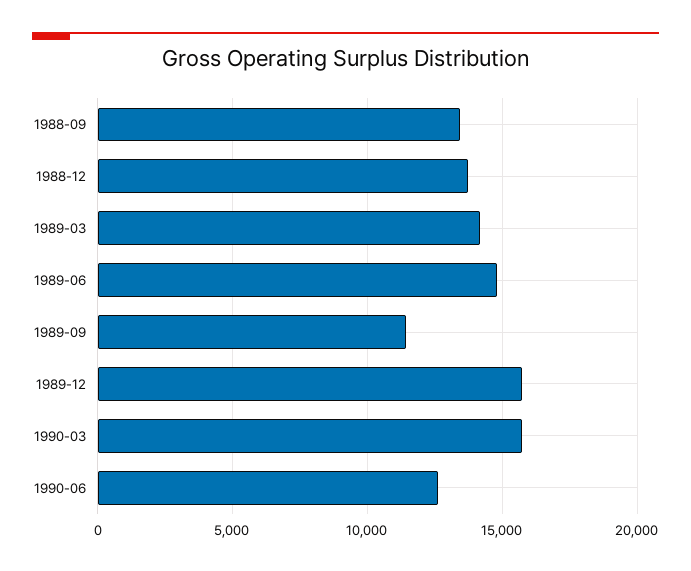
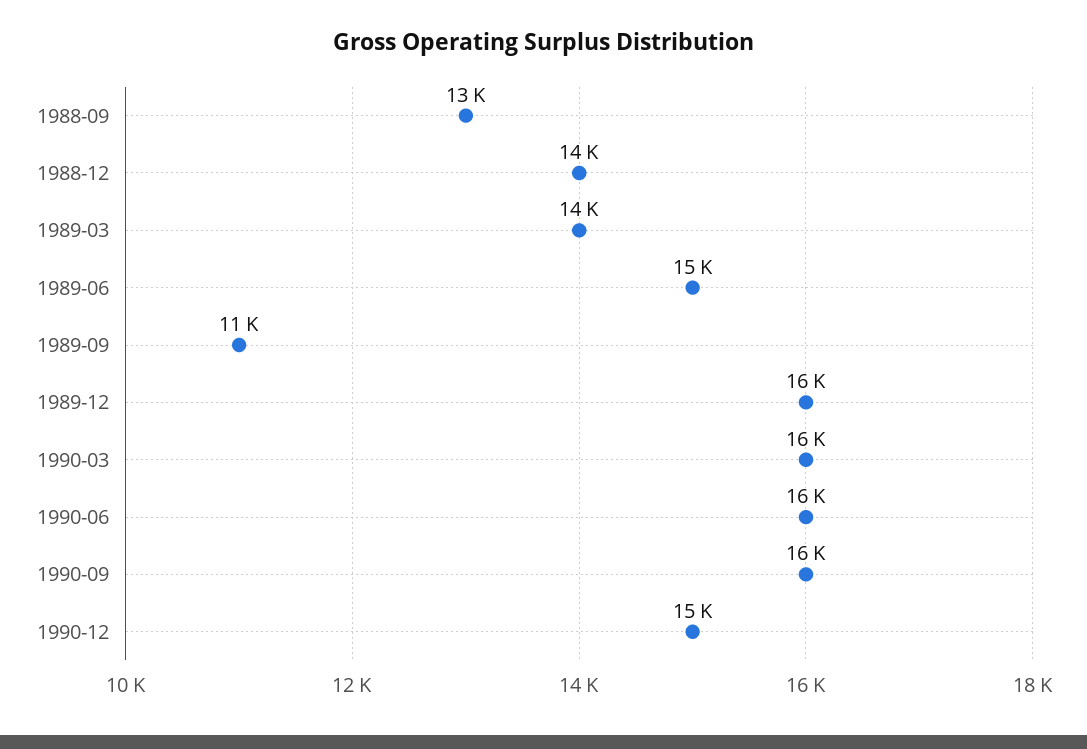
1990-06: 12500 -> 16000
1990-09: none -> 16000
1990-12: none -> 15000

